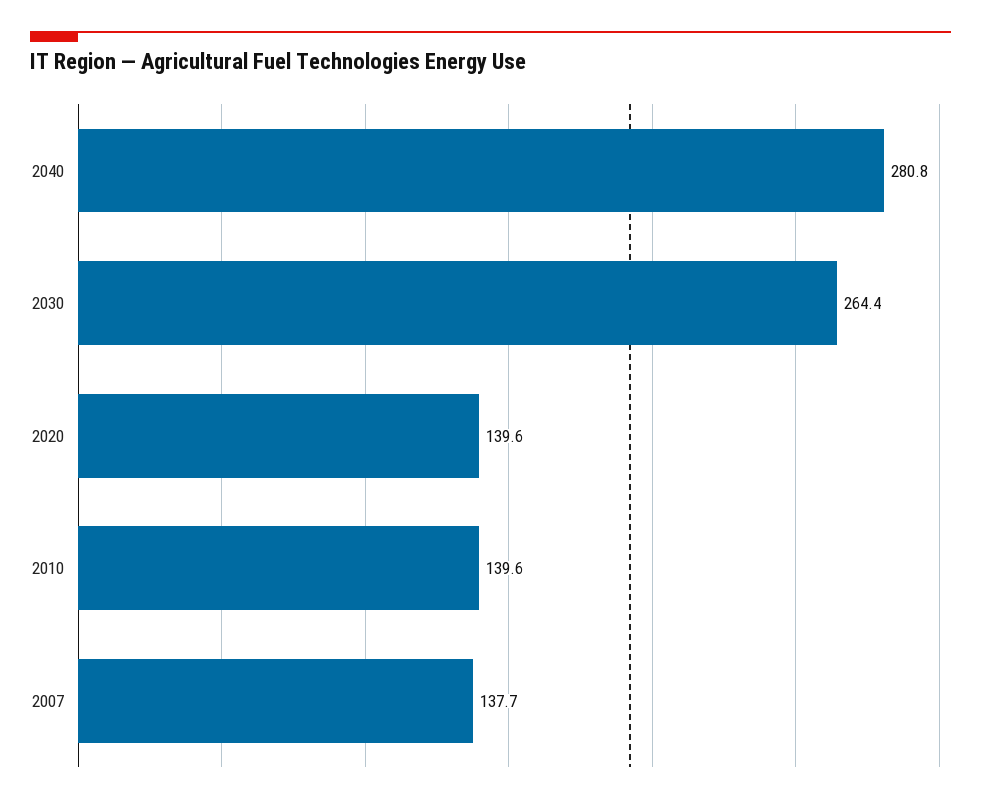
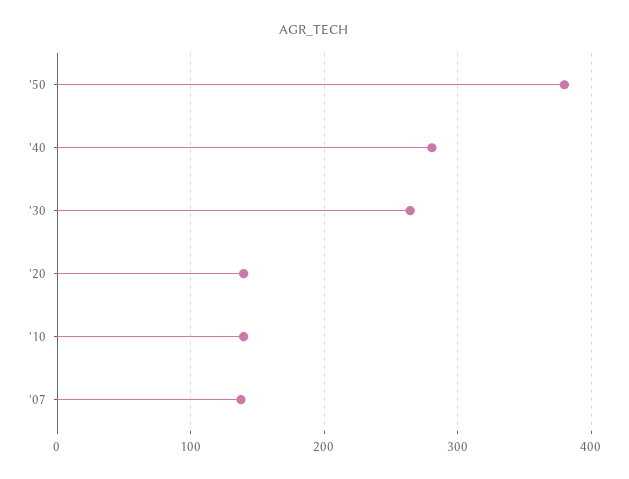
'50: none -> 380

